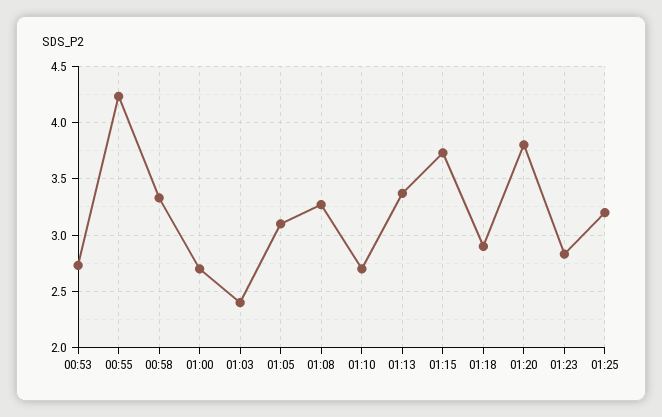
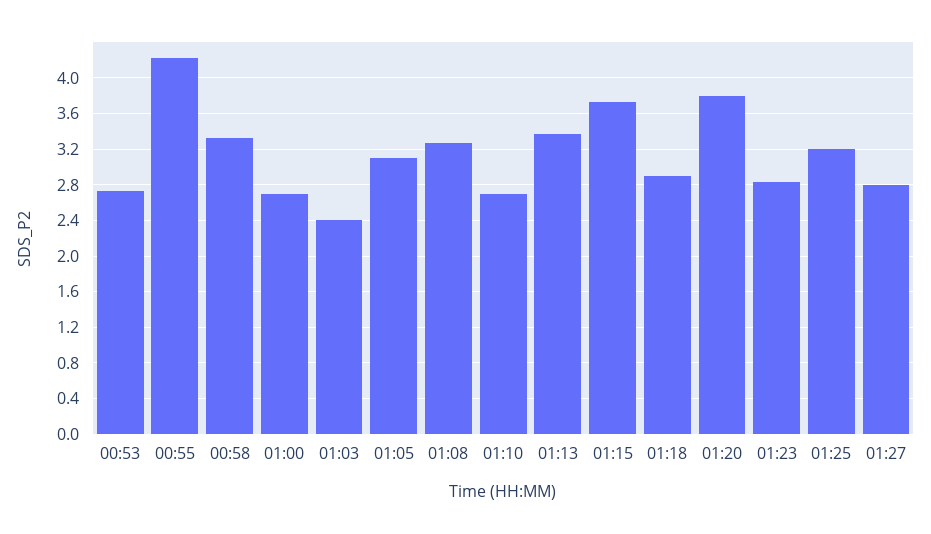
01:27: none -> 2.8

